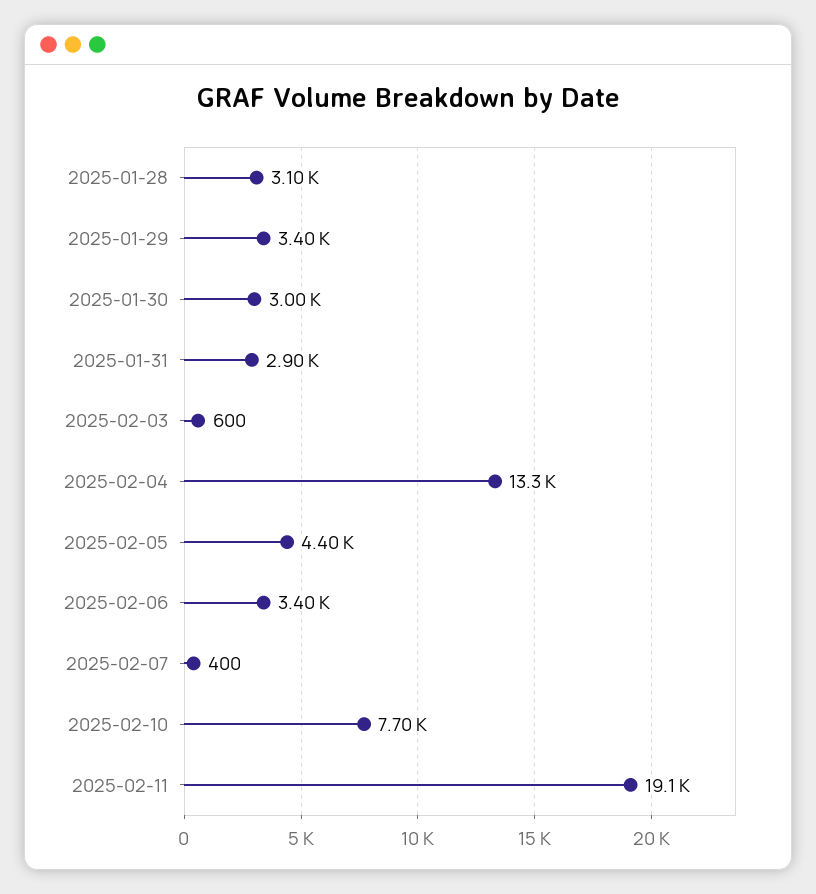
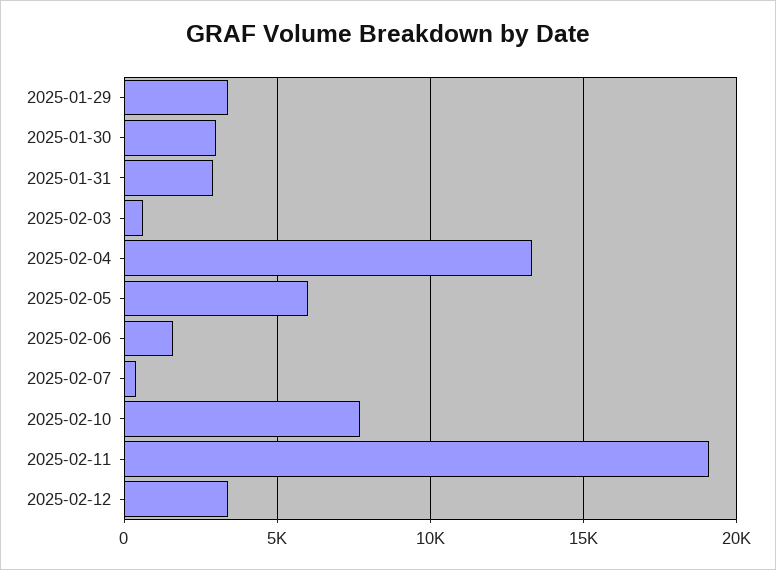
2025-01-28: 3100 -> none
2025-02-05: 4400 -> 6000
2025-02-06: 3400 -> 1500
2025-02-12: none -> 3500

